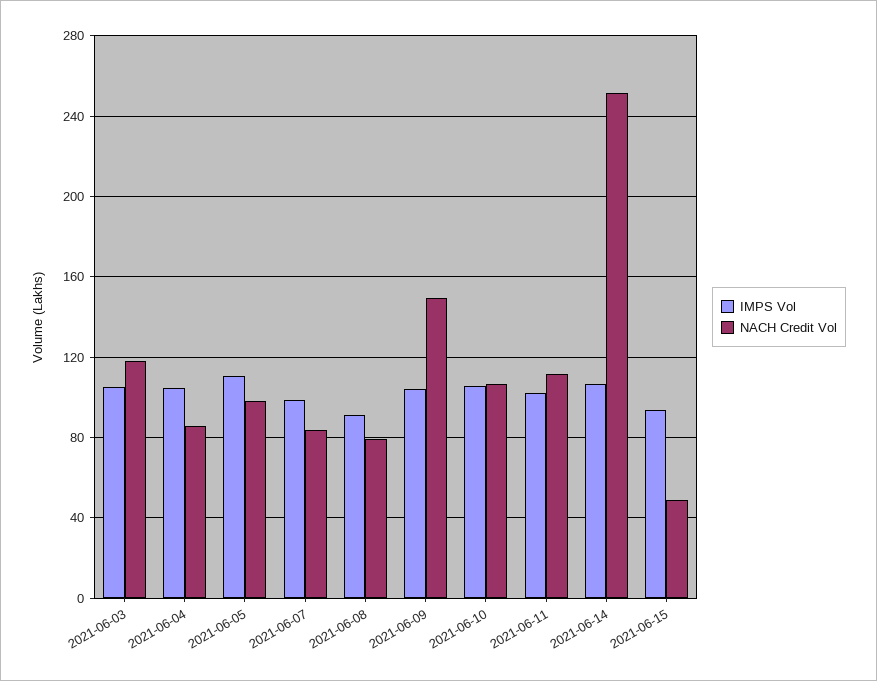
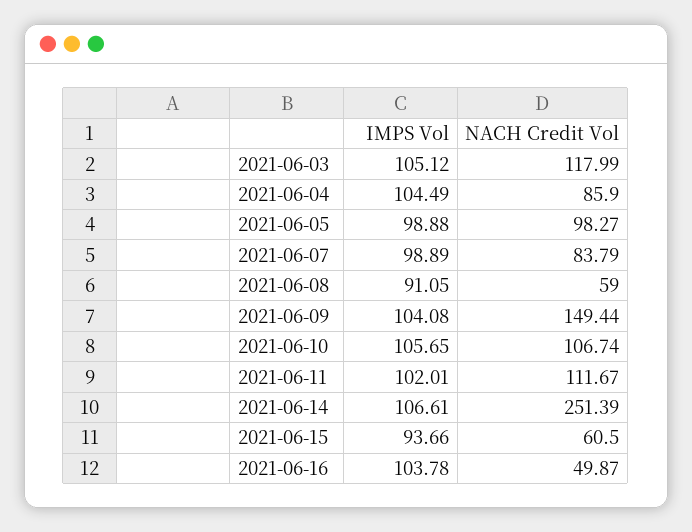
IMPS Vol, 2021-06-05: 110 -> 98.88
NACH Credit Vol, 2021-06-08: 80 -> 59
NACH Credit Vol, 2021-06-15: 50 -> 60.5
IMPS Vol, 2021-06-16: none -> 103.78
NACH Credit Vol, 2021-06-16: none -> 49.87

